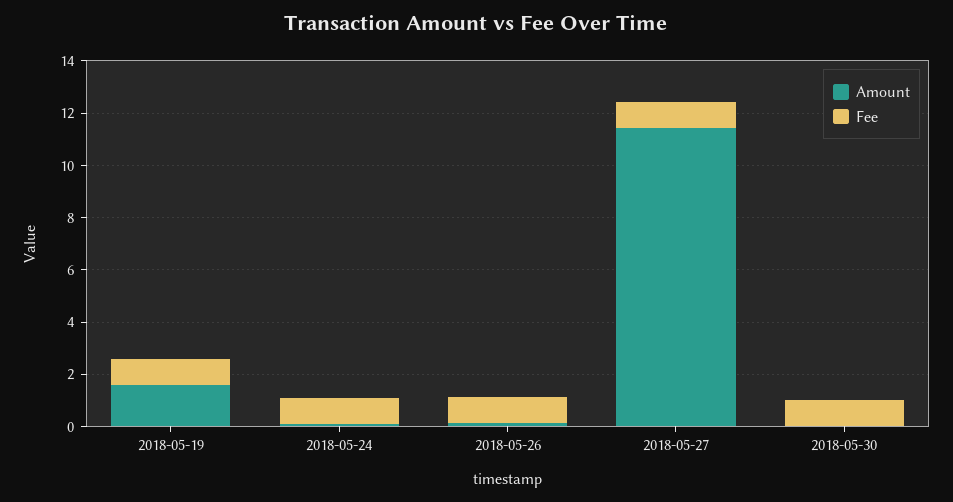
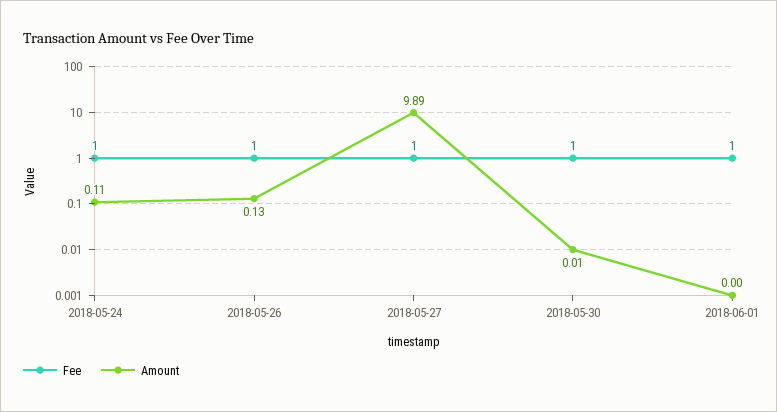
Amount, 2018-05-19: 1.5 -> none
Fee, 2018-05-19: 1 -> none
Amount, 2018-05-27: 11.5 -> 9.89
Fee, 2018-06-01: none -> 1
Amount, 2018-06-01: none -> 0

